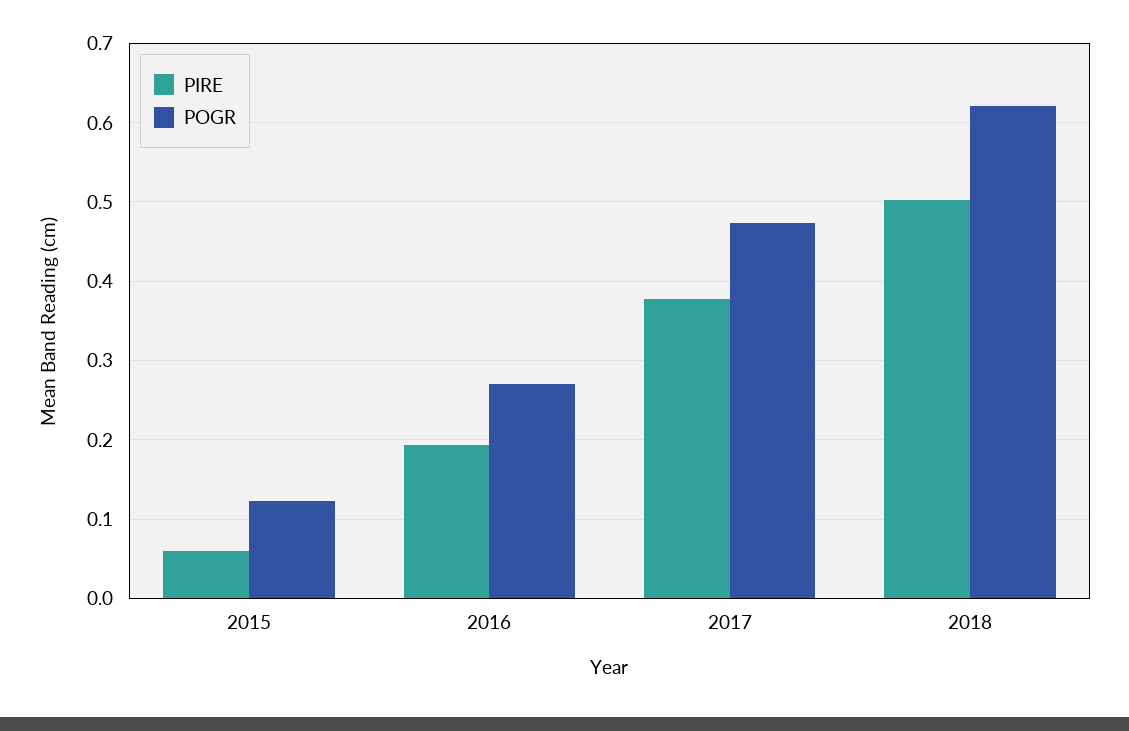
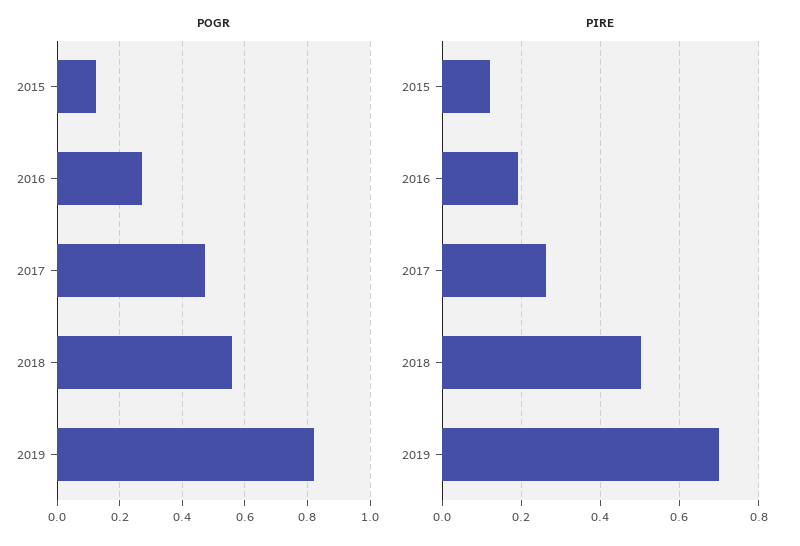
PIRE, 2015: 0.06 -> 0.12
PIRE, 2017: 0.38 -> 0.26
POGR, 2018: 0.62 -> 0.56
POGR, 2019: none -> 0.82
PIRE, 2019: none -> 0.7

